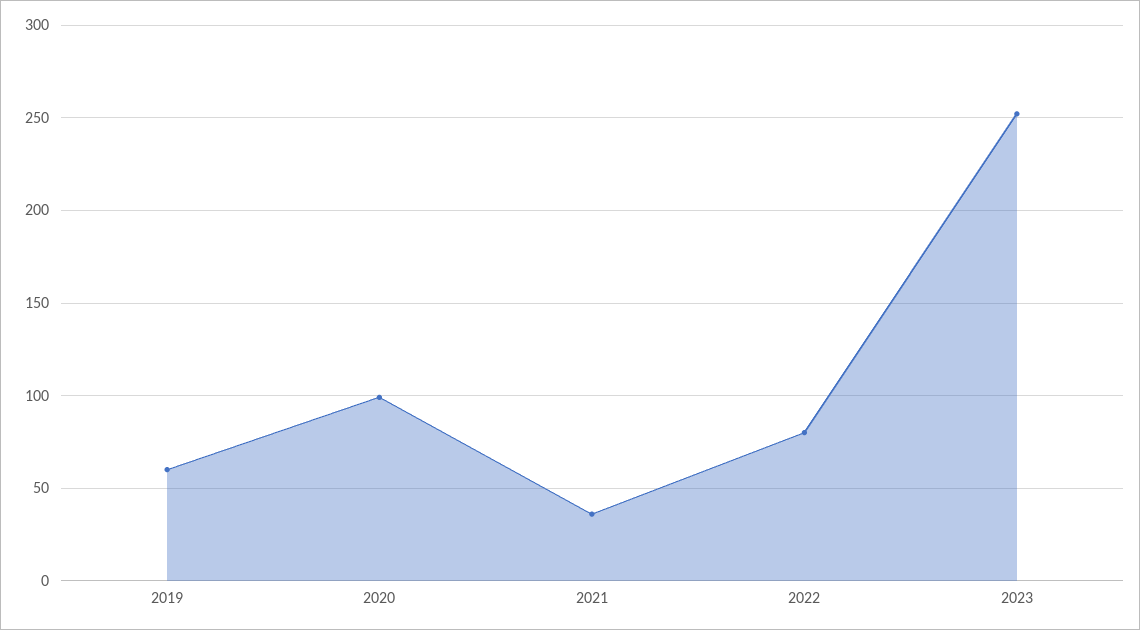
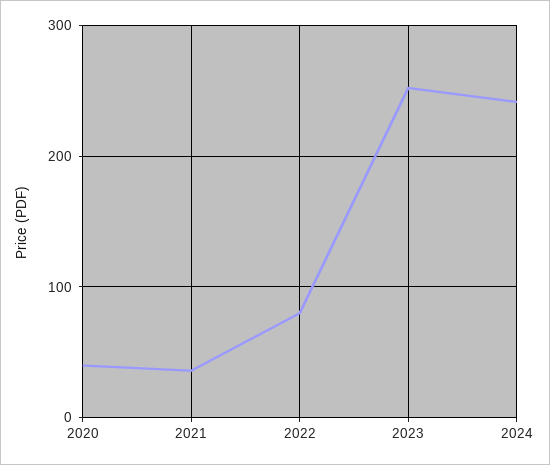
2019: 60 -> none
2020: 100 -> 40
2024: none -> 240

